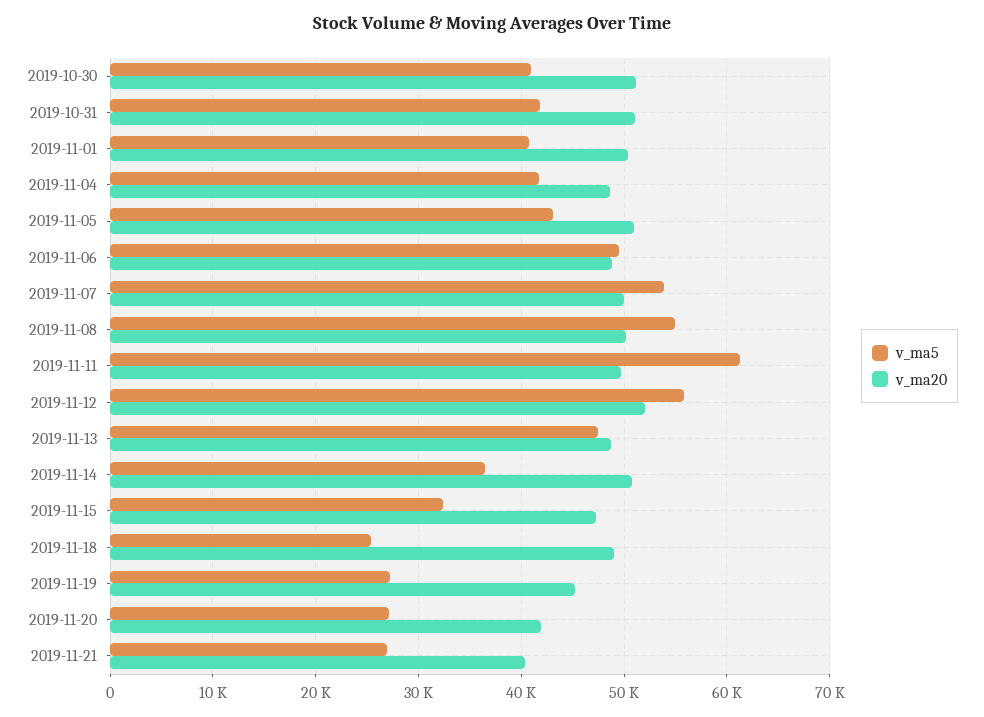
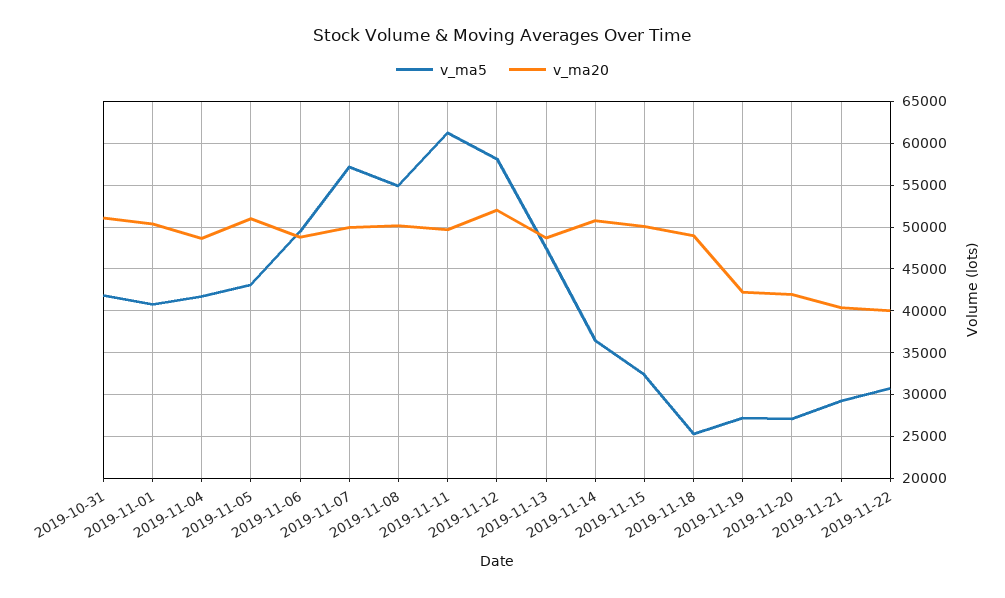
v_ma5, 2019-10-30: 41000 -> none
v_ma20, 2019-10-30: 51000 -> none
v_ma5, 2019-11-07: 54000 -> 57000
v_ma5, 2019-11-12: 56000 -> 58000
v_ma20, 2019-11-15: 47000 -> 50000
v_ma20, 2019-11-19: 45000 -> 42000
v_ma5, 2019-11-21: 27000 -> 29000
v_ma5, 2019-11-22: none -> 31000
v_ma20, 2019-11-22: none -> 40000

